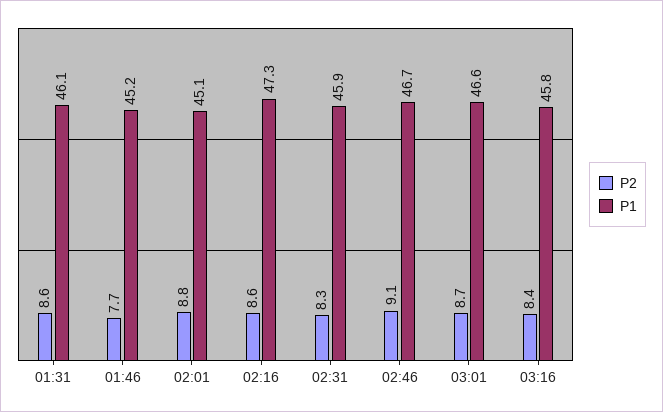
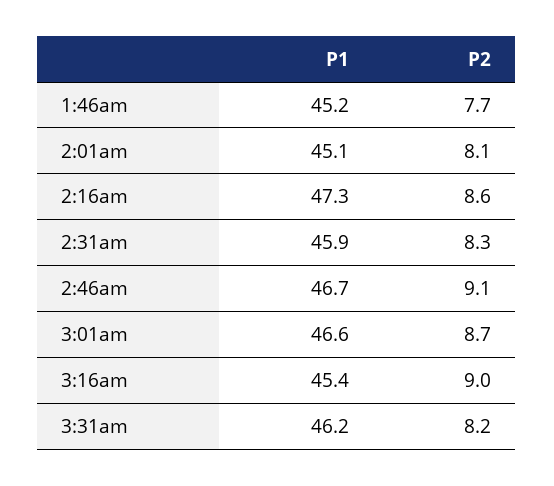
P2, 01:31: 8.6 -> none
P1, 01:31: 46.1 -> none
P2, 02:01: 8.8 -> 8.1
P2, 03:16: 8.4 -> 9
P1, 03:16: 45.8 -> 45.4
P1, 3:31am: none -> 46.2
P2, 3:31am: none -> 8.2

